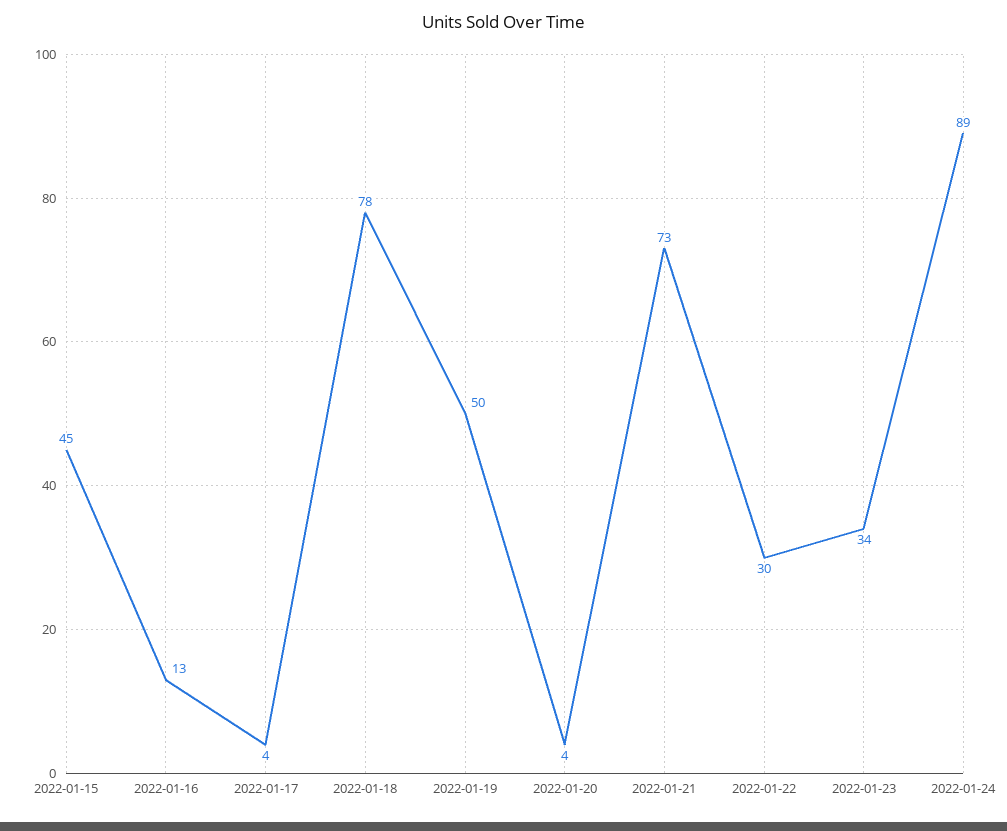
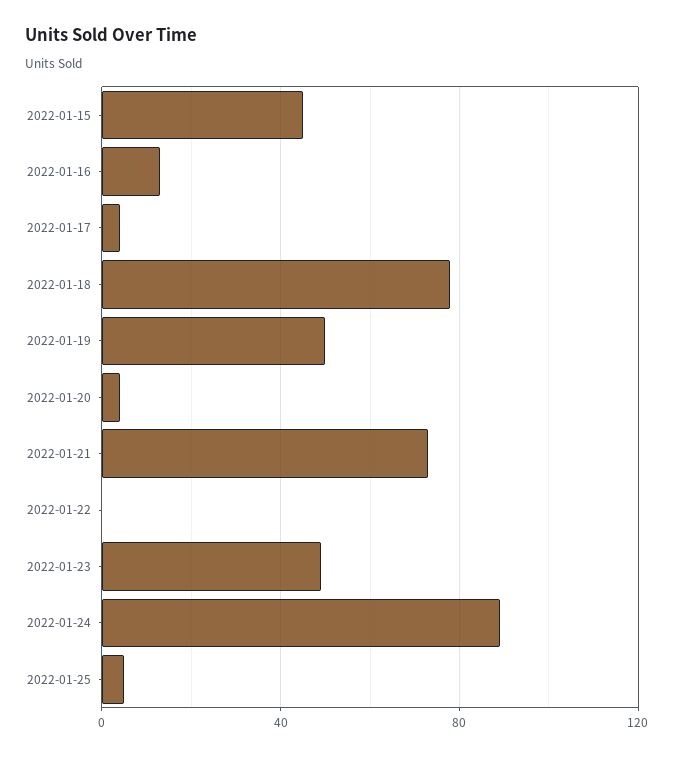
2022-01-22: 30 -> 0
2022-01-23: 34 -> 50
2022-01-25: none -> 5

